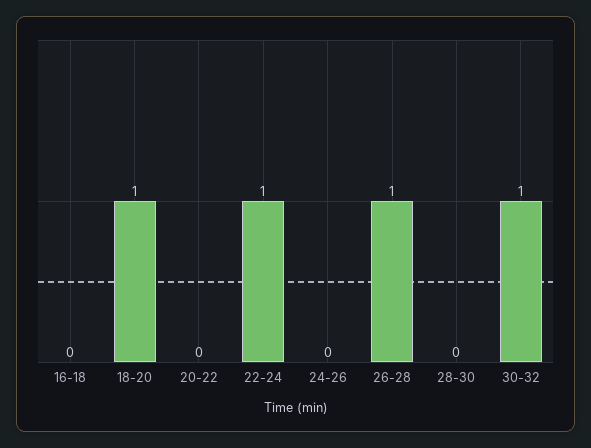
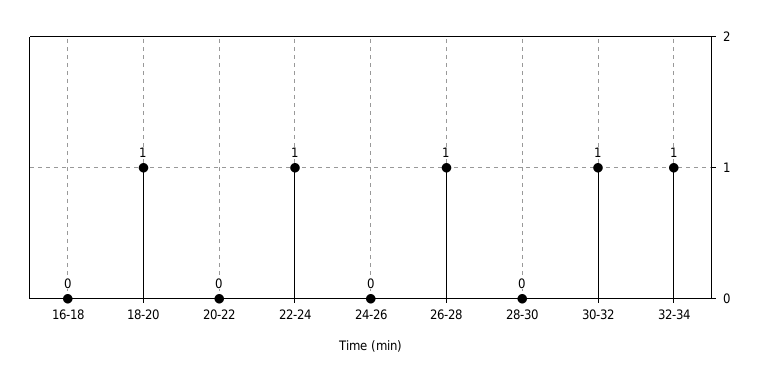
32-34: none -> 1

